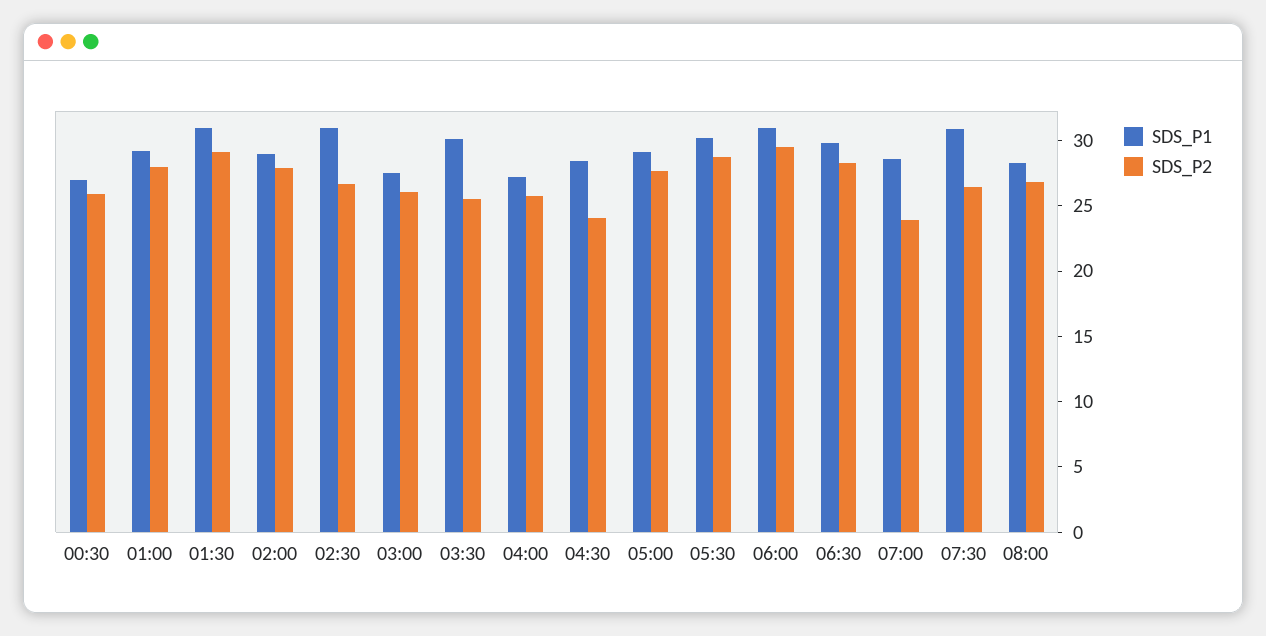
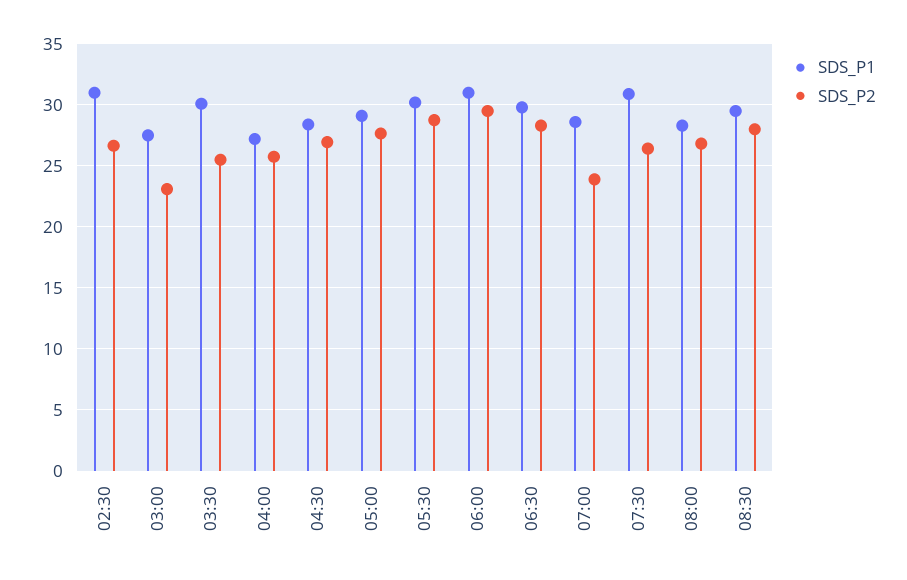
SDS_P1, 00:30: 27 -> none
SDS_P2, 00:30: 26 -> none
SDS_P1, 01:00: 29 -> none
SDS_P2, 01:00: 28 -> none
SDS_P1, 01:30: 31 -> none
SDS_P2, 01:30: 29 -> none
SDS_P1, 02:00: 29 -> none
SDS_P2, 02:00: 28 -> none
SDS_P2, 03:00: 26 -> 23
SDS_P2, 04:30: 24 -> 27
SDS_P1, 08:30: none -> 29.5
SDS_P2, 08:30: none -> 28

